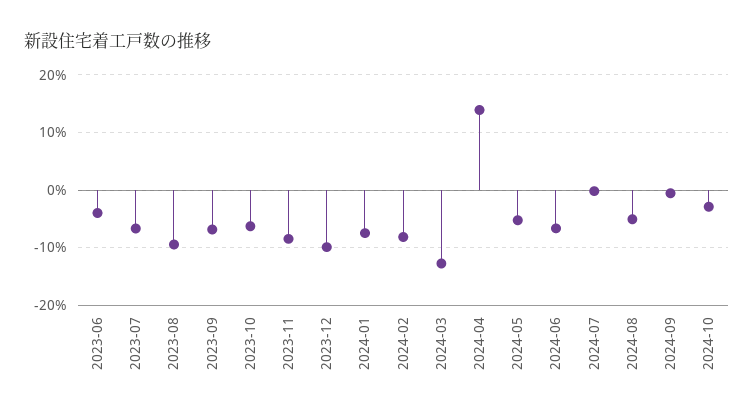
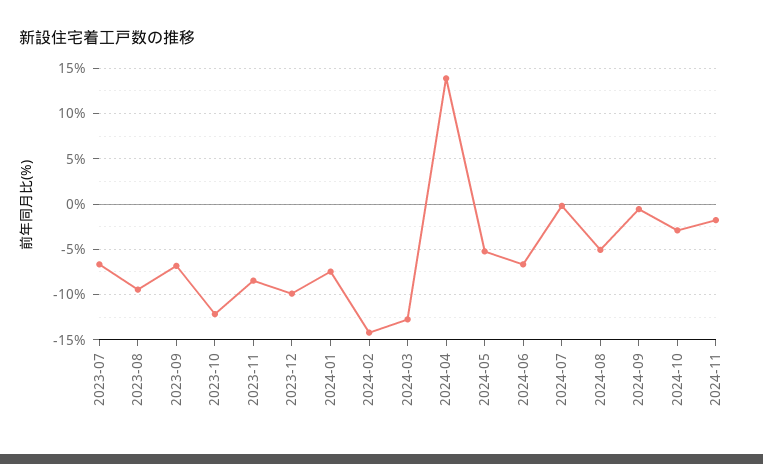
2023-06: -4 -> none
2023-10: -6 -> -12
2024-02: -8 -> -14
2024-11: none -> -2

